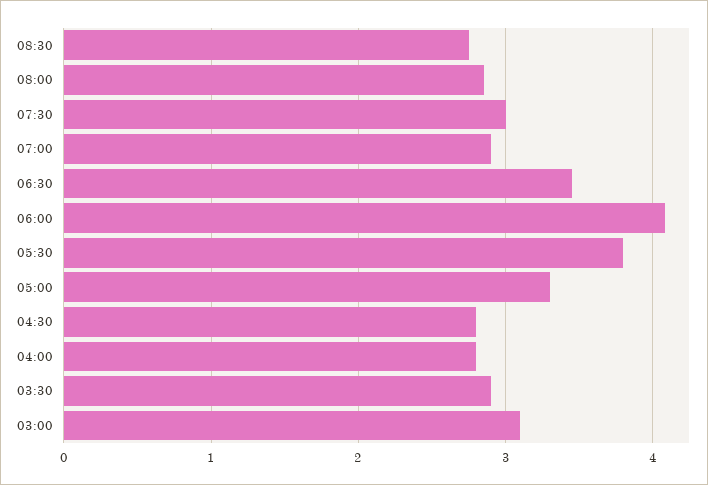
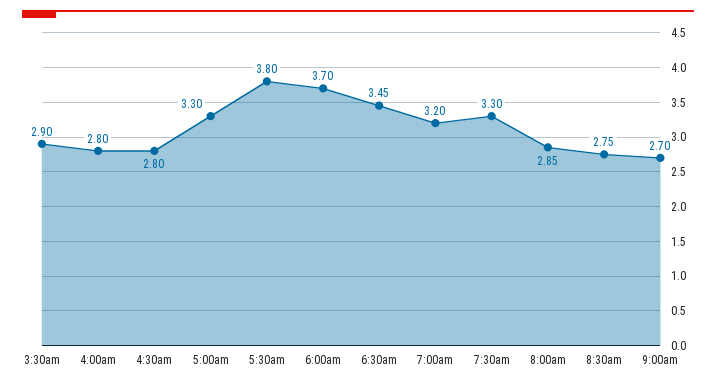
07:30: 3 -> 3.3
07:00: 2.9 -> 3.2
06:00: 4.1 -> 3.7
03:00: 3.1 -> none
9:00am: none -> 2.7

